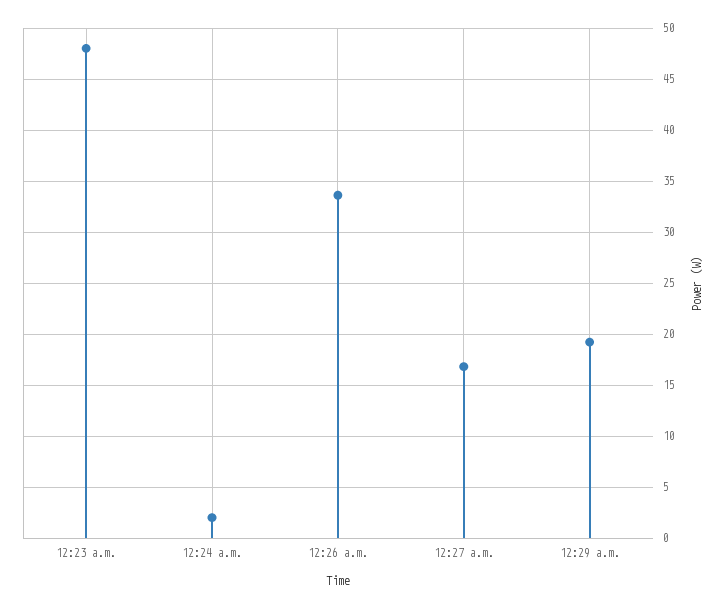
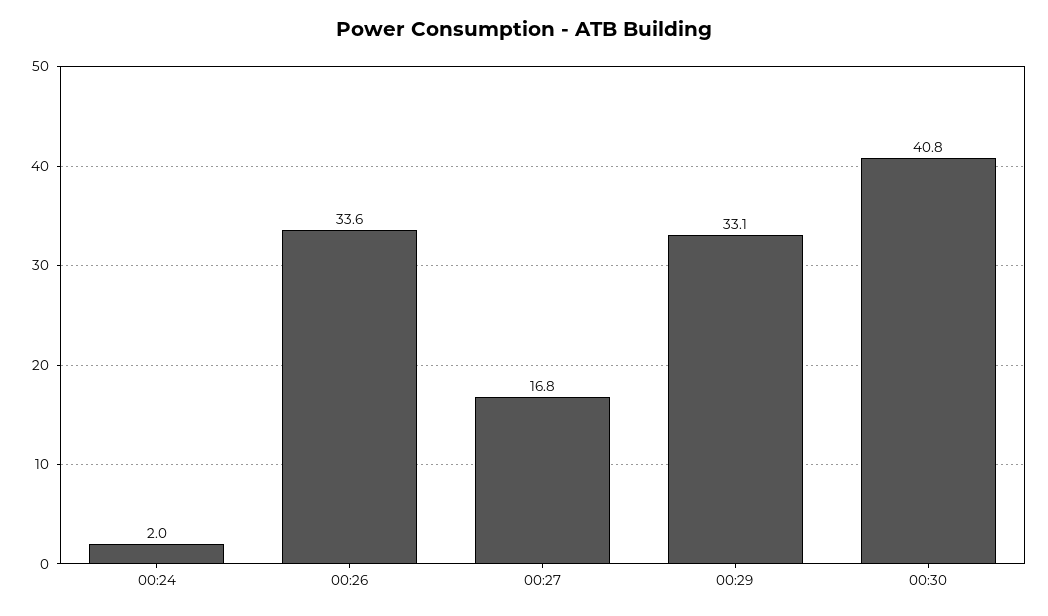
12:23 a.m.: 48 -> none
12:29 a.m.: 19 -> 33.1
00:30: none -> 40.8

